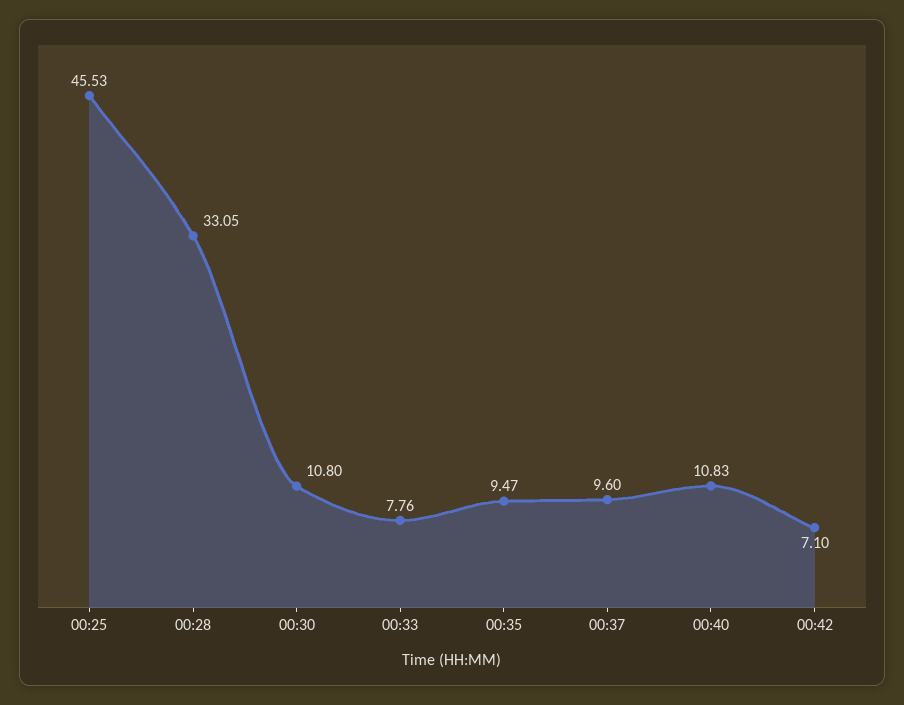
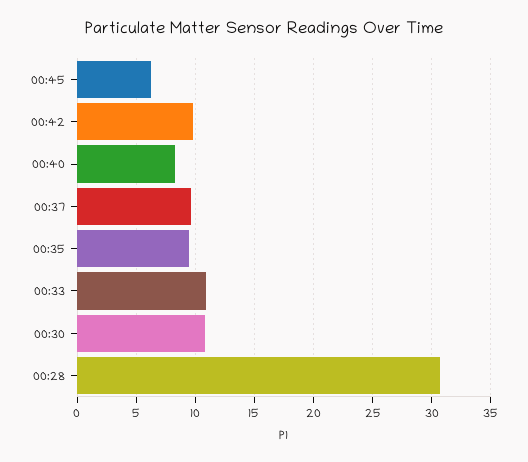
00:25: 45.53 -> none
00:28: 33.05 -> 31
00:33: 7.76 -> 11
00:40: 10.83 -> 8
00:42: 7.1 -> 10
00:45: none -> 6

